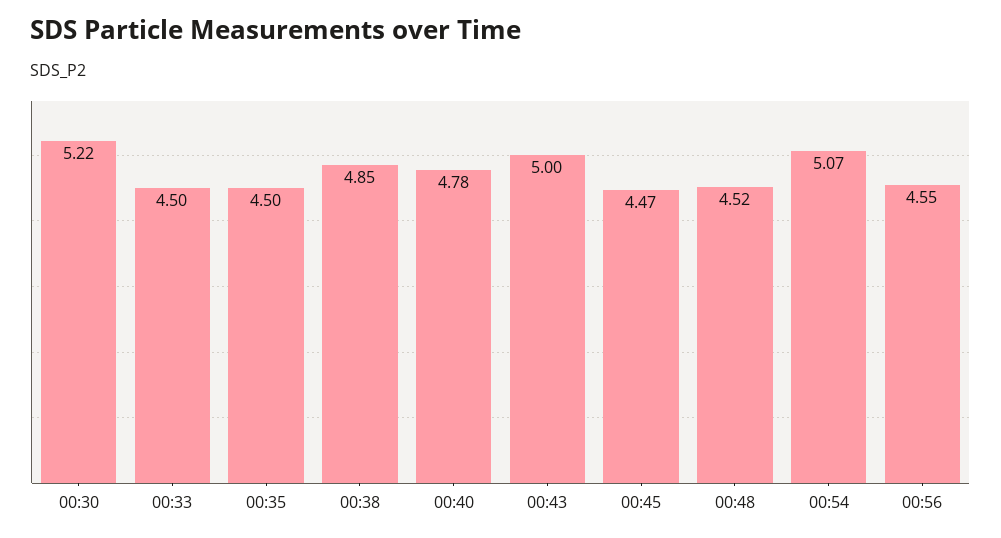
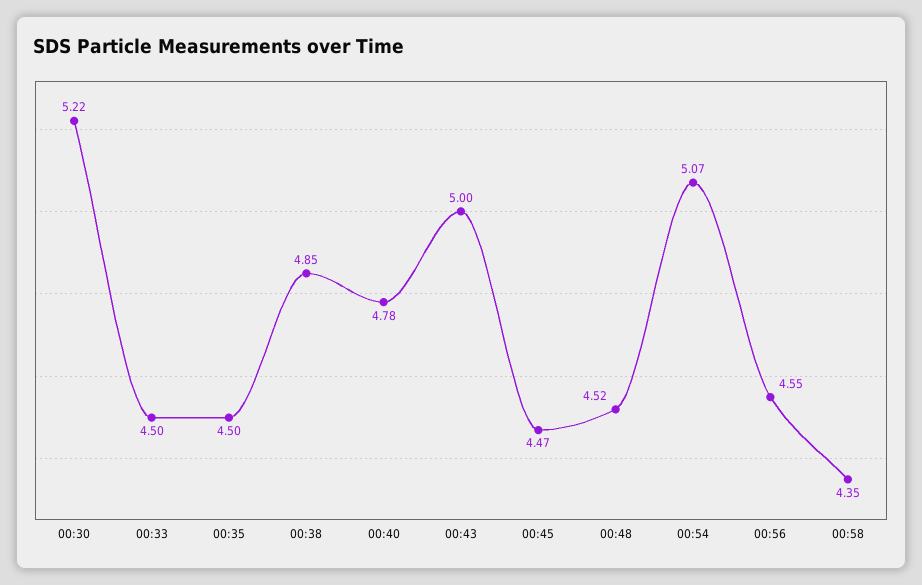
00:58: none -> 4.35

